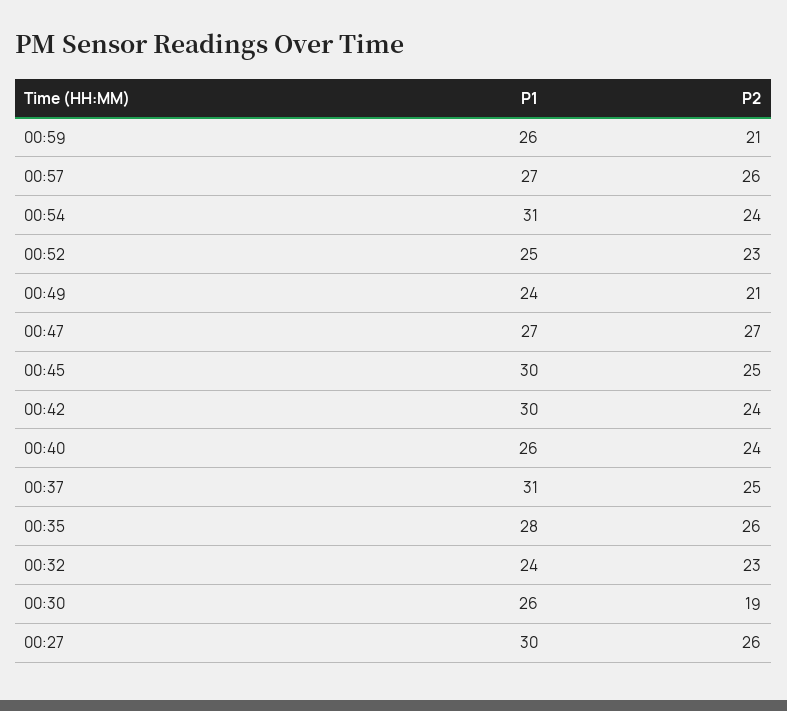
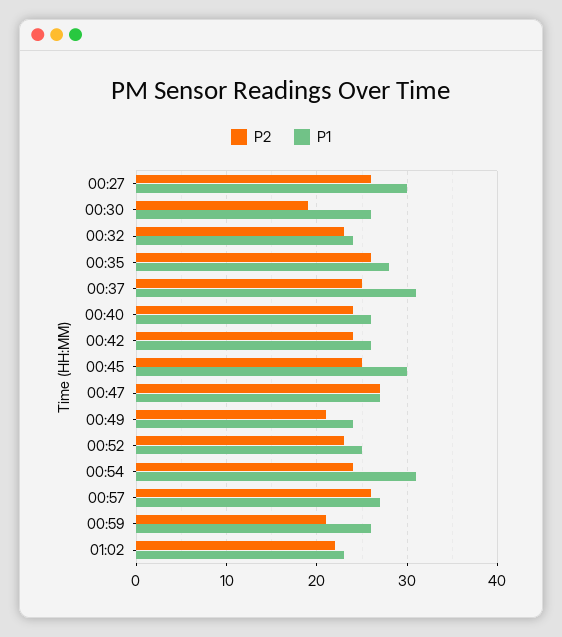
P1, 00:42: 30 -> 26
P2, 01:02: none -> 22
P1, 01:02: none -> 23

